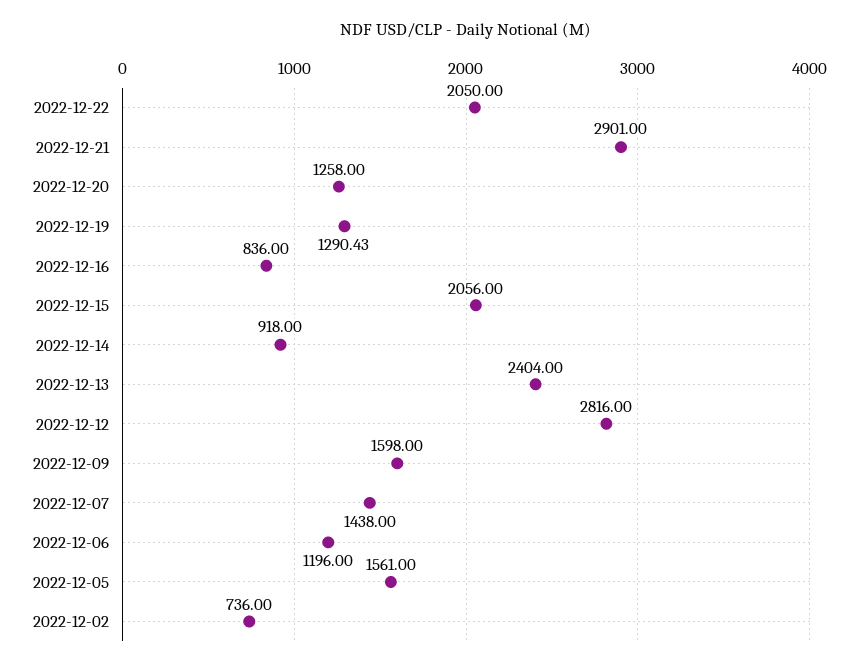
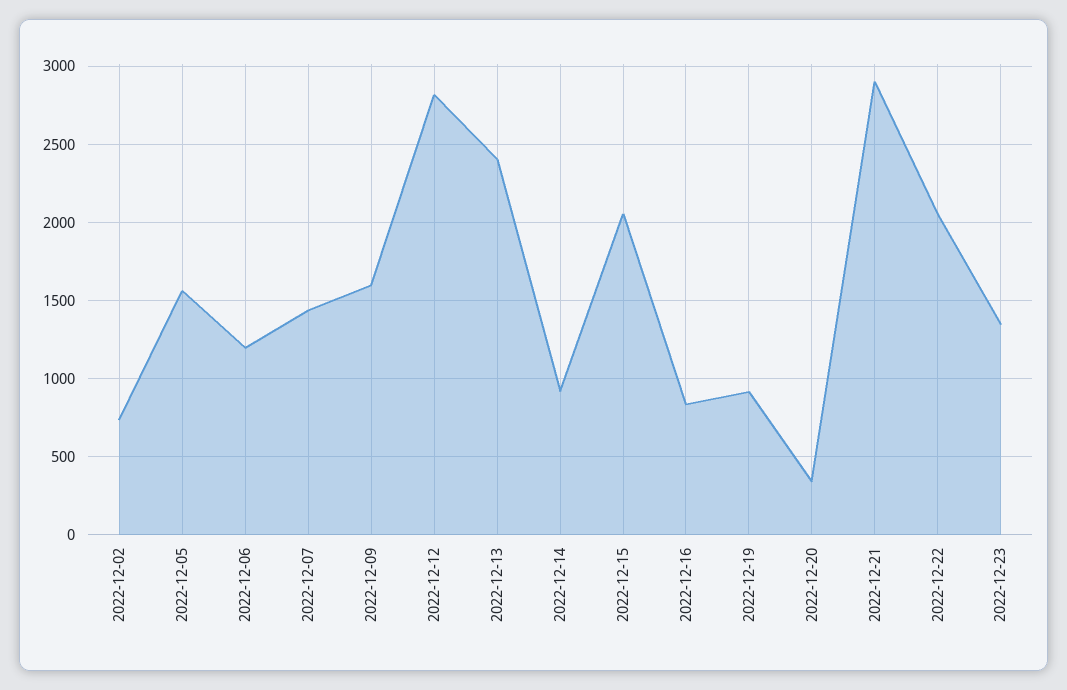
2022-12-20: 1258 -> 350
2022-12-19: 1290.43 -> 900
2022-12-23: none -> 1350

